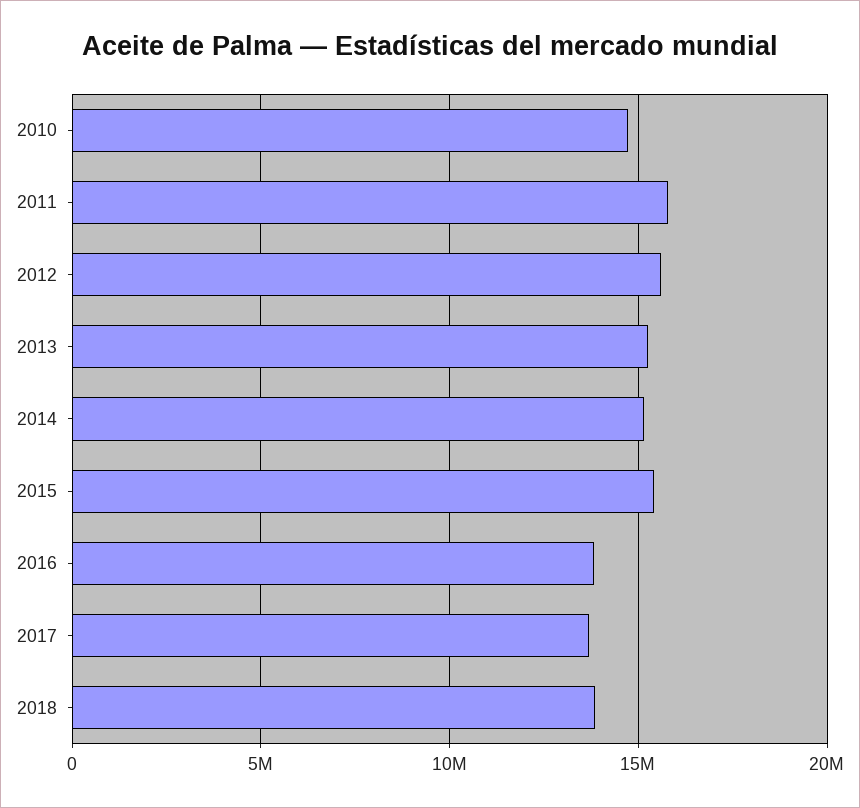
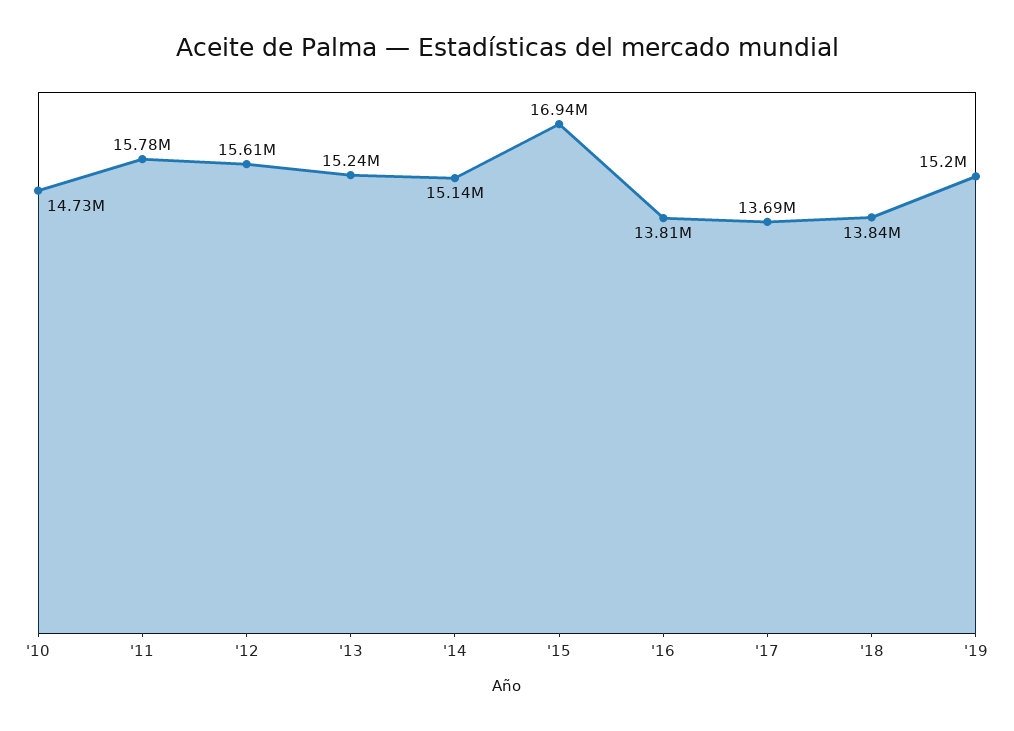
2015: 15500000 -> 16940000
'19: none -> 15200000

